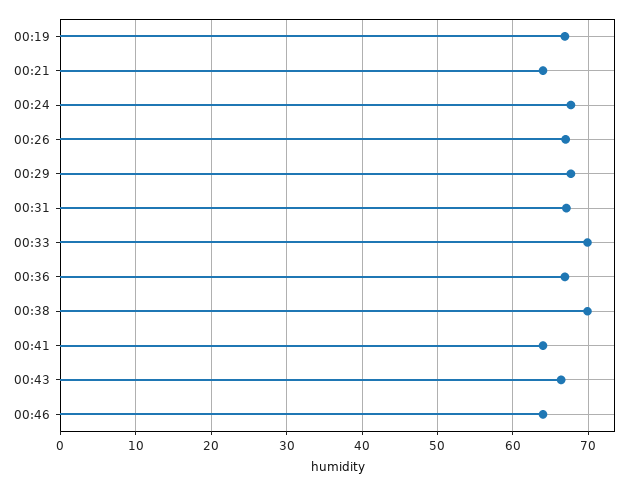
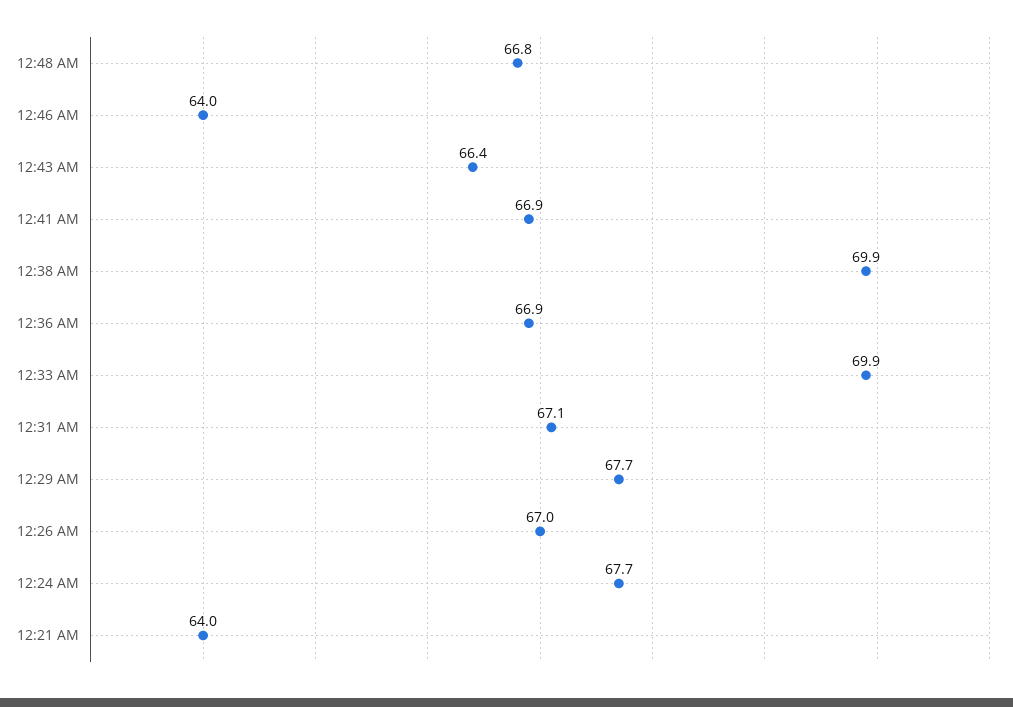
00:19: 67 -> none
00:41: 64 -> 66.9
12:48 AM: none -> 66.8

